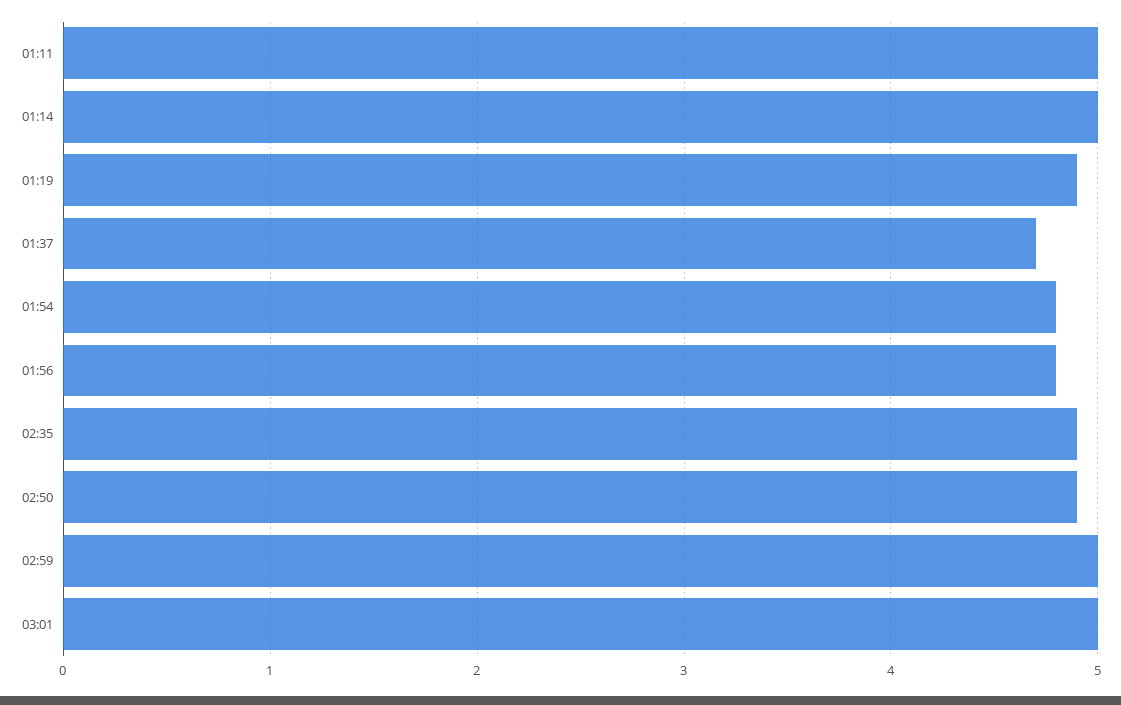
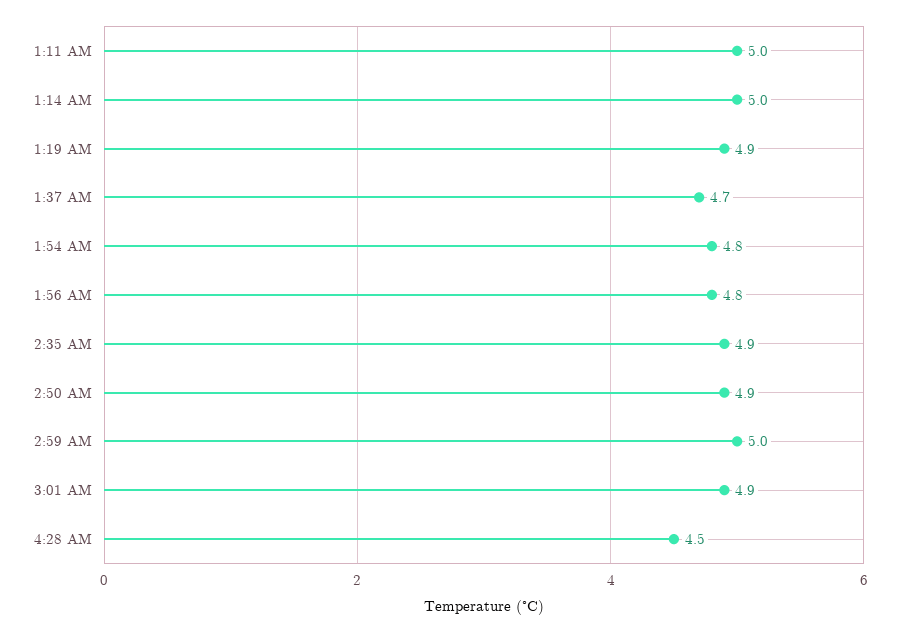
03:01: 5 -> 4.9
4:28 AM: none -> 4.5

